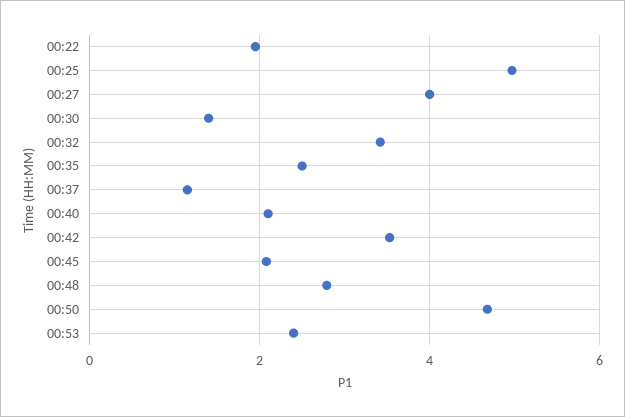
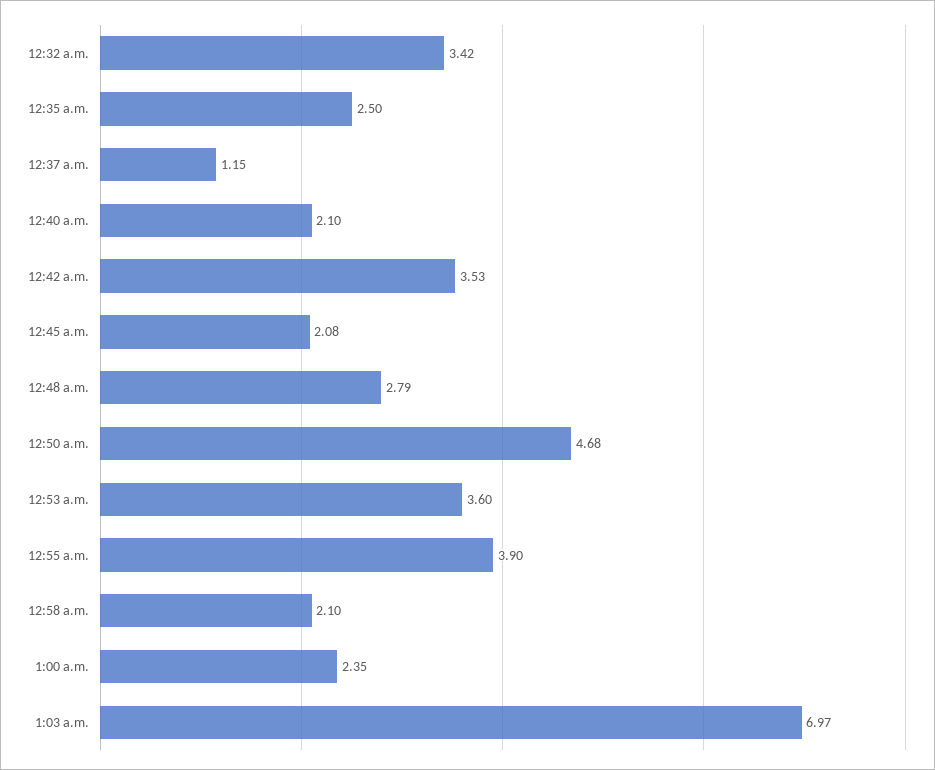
00:22: 2 -> none
00:25: 5 -> none
00:27: 4 -> none
00:30: 1.4 -> none
00:53: 2.4 -> 3.6
12:55 a.m.: none -> 3.9
12:58 a.m.: none -> 2.1
1:00 a.m.: none -> 2.35
1:03 a.m.: none -> 6.97

